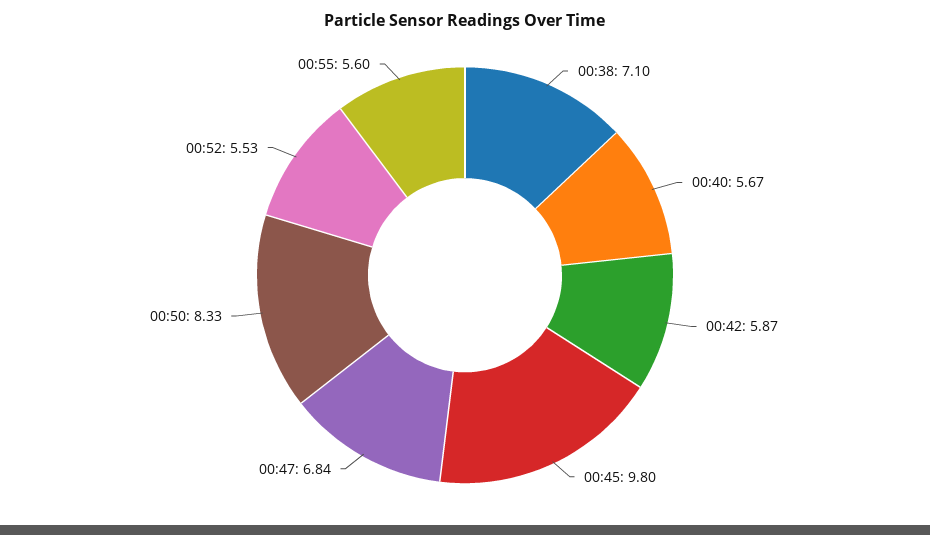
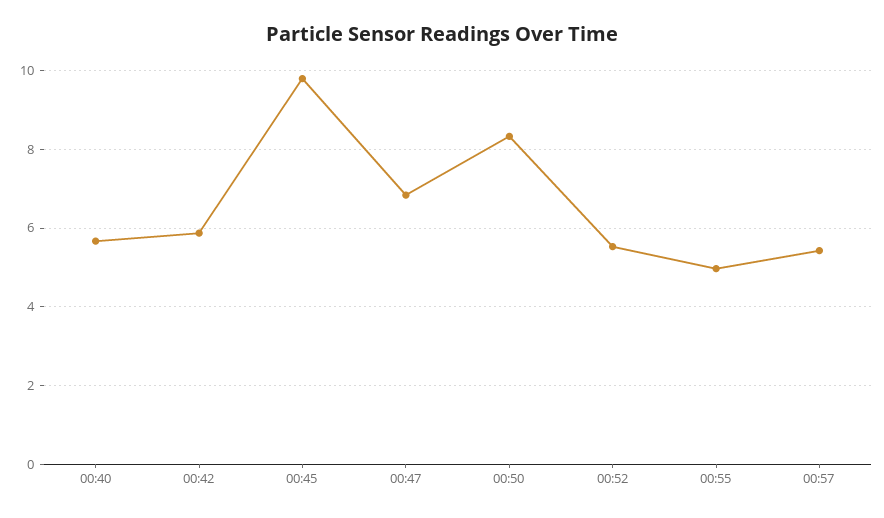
00:38: 7.1 -> none
00:55: 5.6 -> 5
00:57: none -> 5.4

